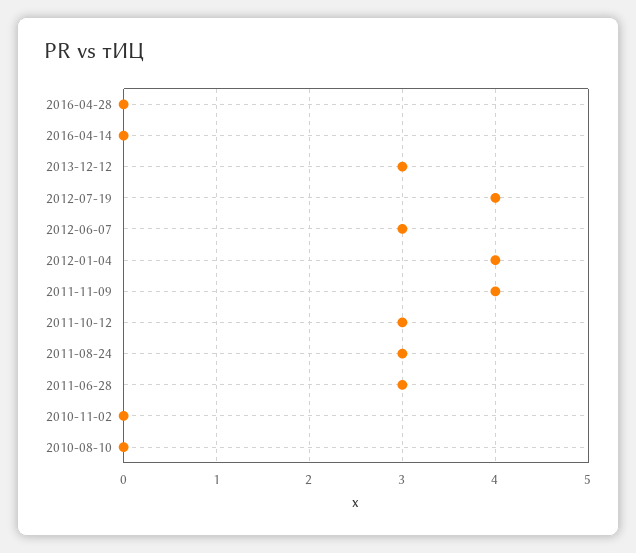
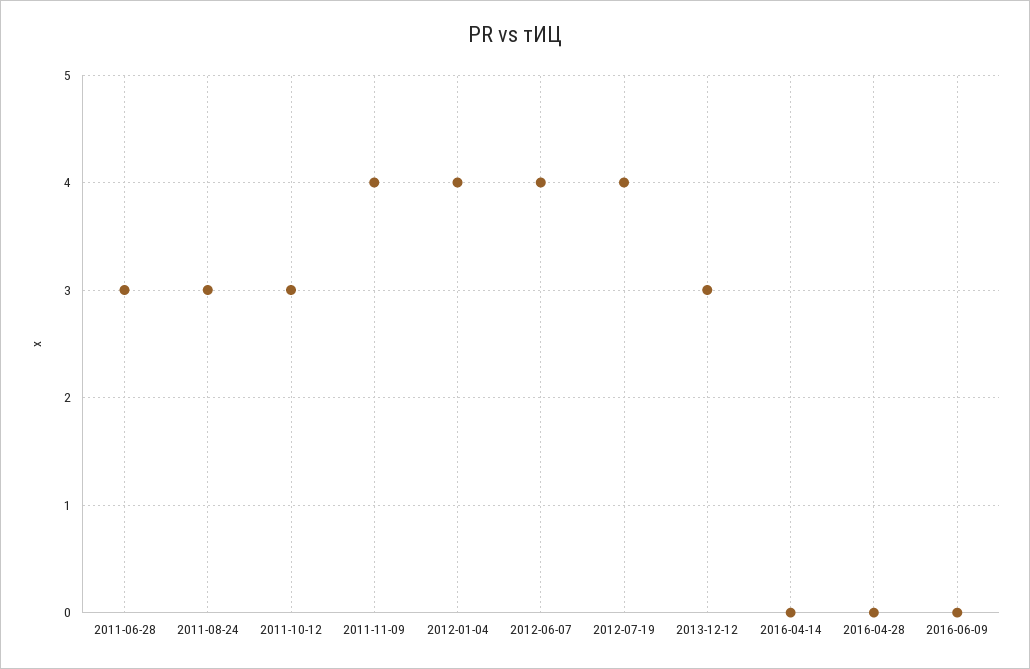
2012-06-07: 3 -> 4
2010-11-02: 0 -> none
2010-08-10: 0 -> none
2016-06-09: none -> 0

